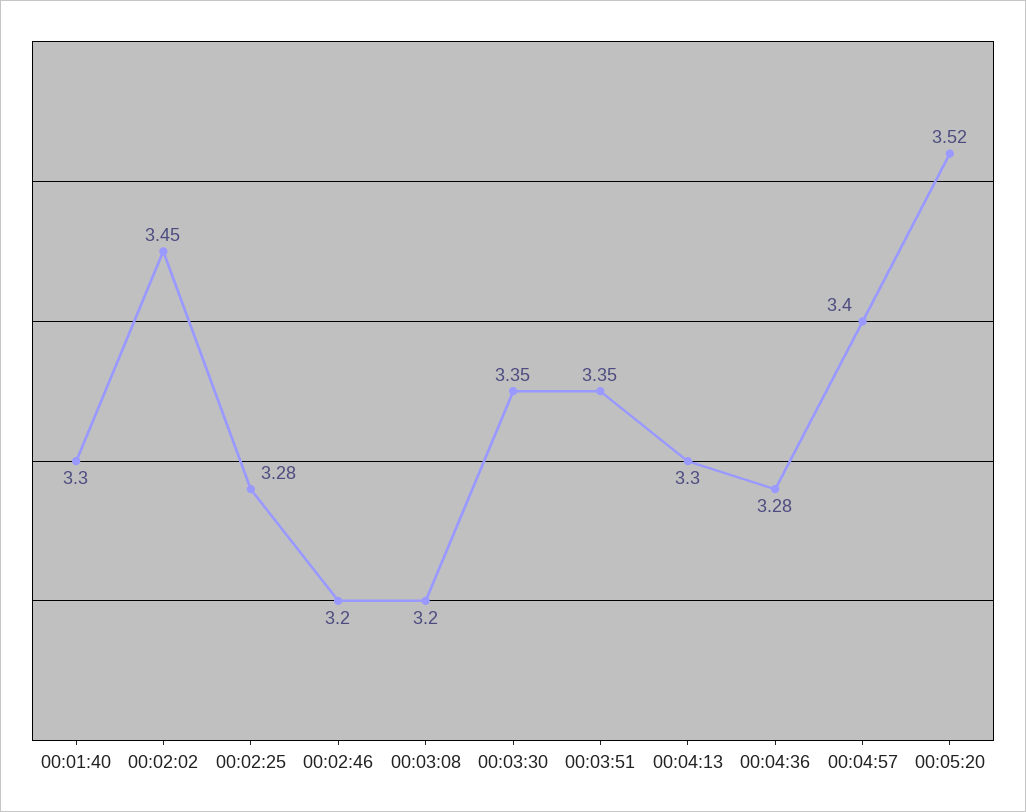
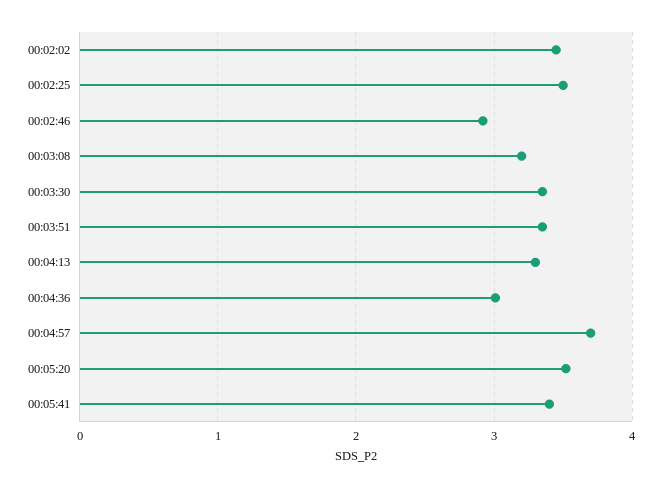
00:01:40: 3.3 -> none
00:02:25: 3.28 -> 3.5
00:02:46: 3.2 -> 2.9
00:04:36: 3.28 -> 3
00:04:57: 3.4 -> 3.7
00:05:41: none -> 3.4

